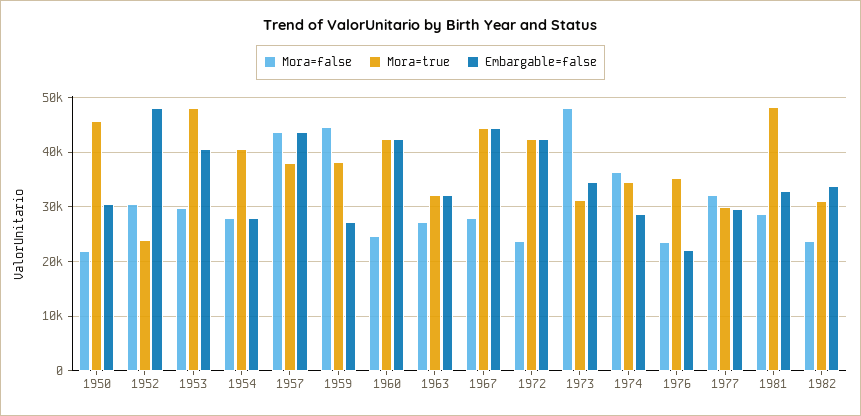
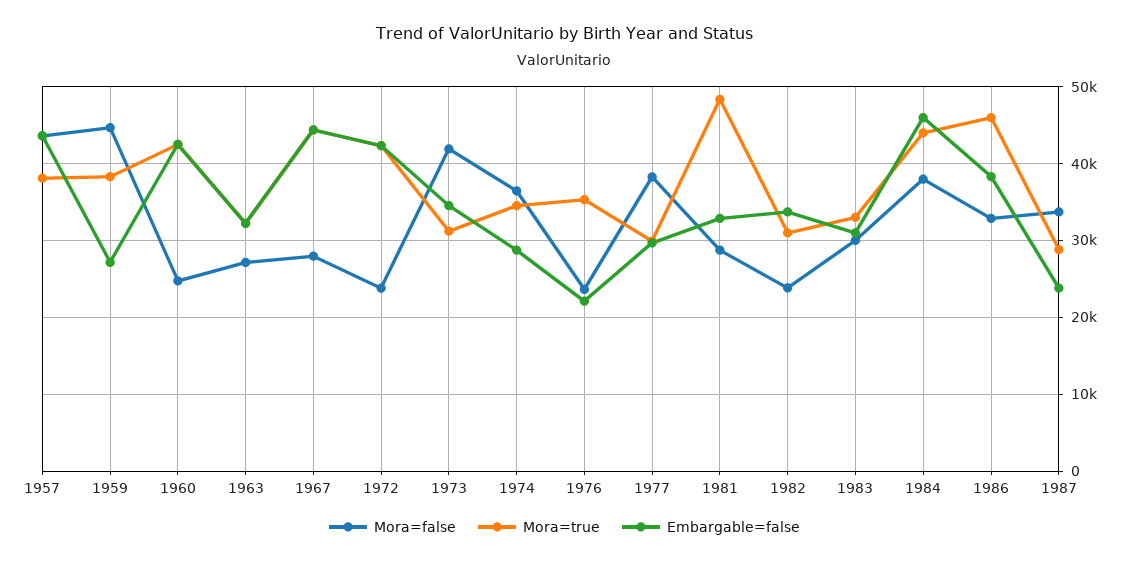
Mora=false, 1950: 22000 -> none
Mora=true, 1950: 46000 -> none
Embargable=false, 1950: 30000 -> none
Mora=false, 1952: 30000 -> none
Mora=true, 1952: 24000 -> none
Embargable=false, 1952: 48000 -> none
Mora=false, 1953: 30000 -> none
Mora=true, 1953: 48000 -> none
Embargable=false, 1953: 40000 -> none
Mora=false, 1954: 28000 -> none
Mora=true, 1954: 40000 -> none
Embargable=false, 1954: 28000 -> none
Mora=false, 1973: 48000 -> 42000
Mora=false, 1977: 32000 -> 38000
Mora=false, 1983: none -> 30000
Mora=true, 1983: none -> 33000
Embargable=false, 1983: none -> 31000
Mora=false, 1984: none -> 38000
Mora=true, 1984: none -> 44000
Embargable=false, 1984: none -> 46000
Mora=false, 1986: none -> 33000
Mora=true, 1986: none -> 46000
Embargable=false, 1986: none -> 38000
Mora=false, 1987: none -> 34000
Mora=true, 1987: none -> 29000
Embargable=false, 1987: none -> 24000

